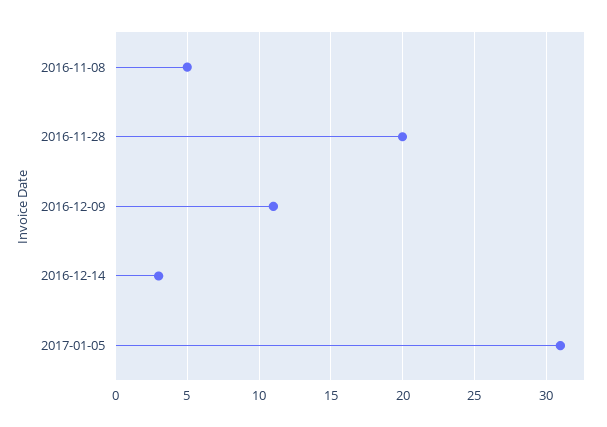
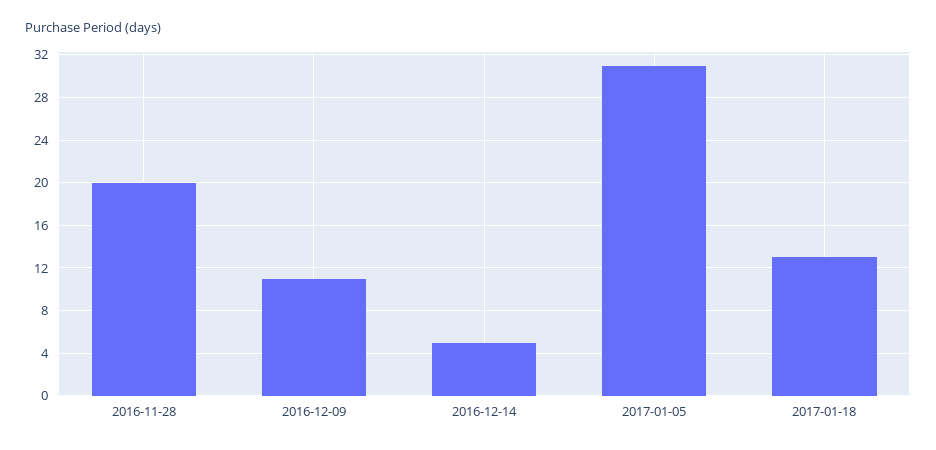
2016-11-08: 5 -> none
2016-12-14: 3 -> 5
2017-01-18: none -> 13

